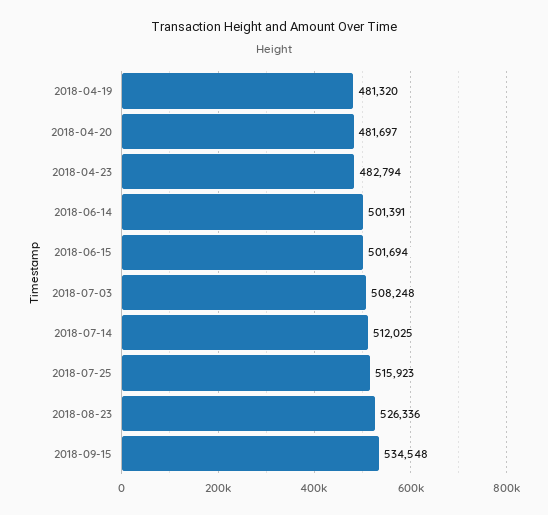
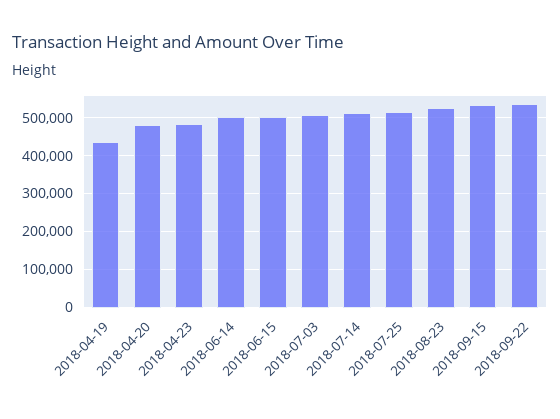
2018-04-19: 481320 -> 440000
2018-09-22: none -> 540000

